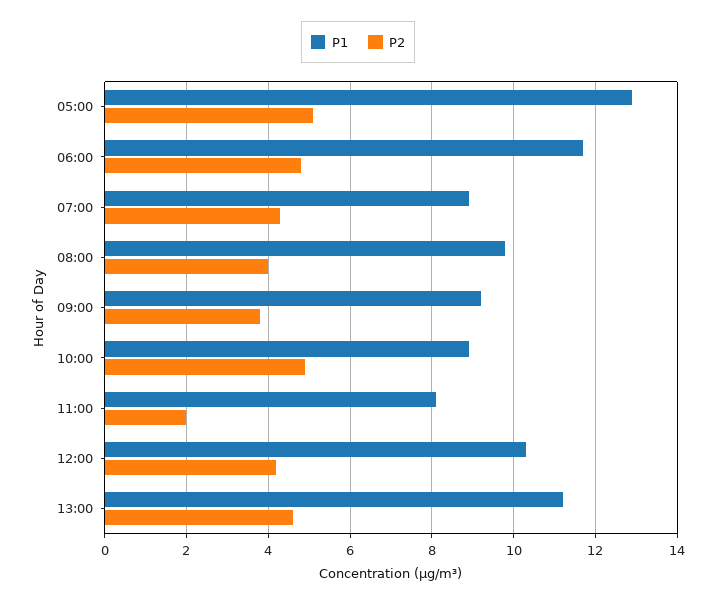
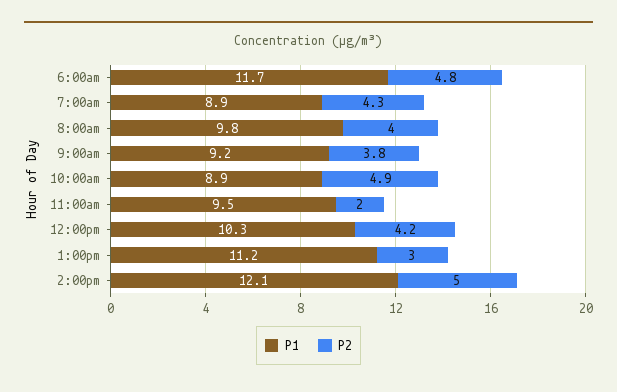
P1, 05:00: 13 -> none
P2, 05:00: 5 -> none
P1, 11:00: 8 -> 9.5
P2, 13:00: 4.5 -> 3
P1, 2:00pm: none -> 12.1
P2, 2:00pm: none -> 5

